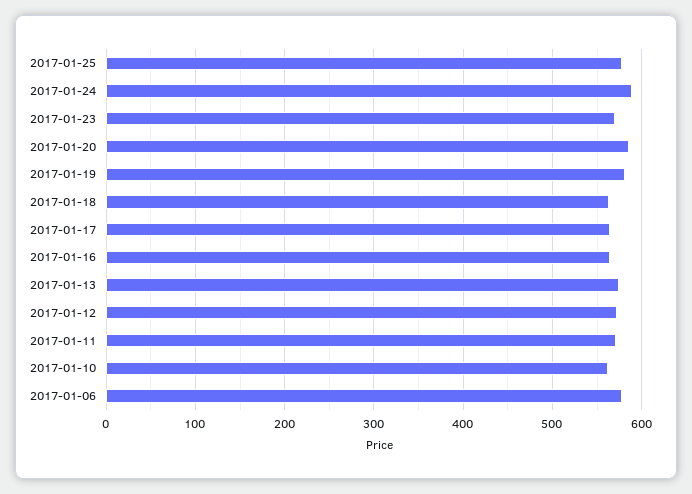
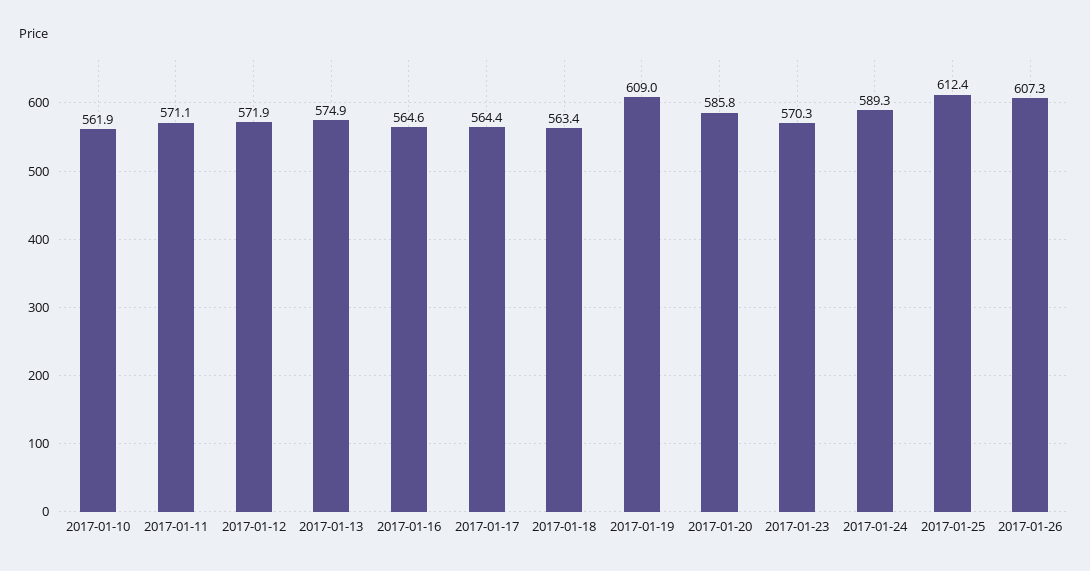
2017-01-25: 580 -> 612.4
2017-01-19: 580 -> 609
2017-01-06: 580 -> none
2017-01-26: none -> 607.3

